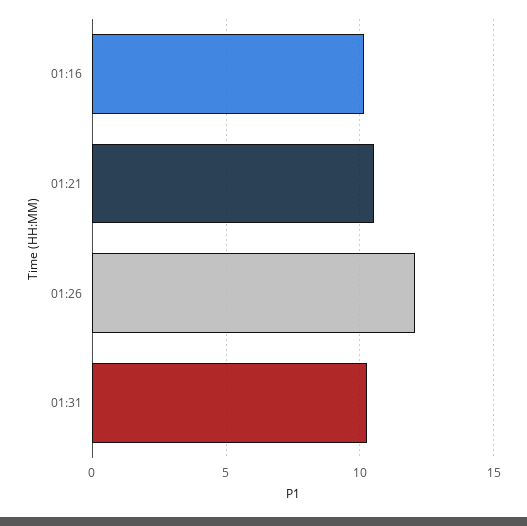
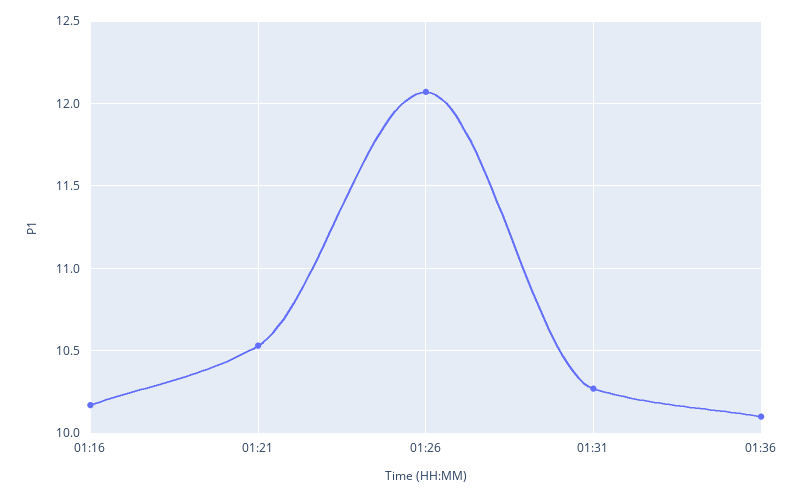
01:36: none -> 10.1

